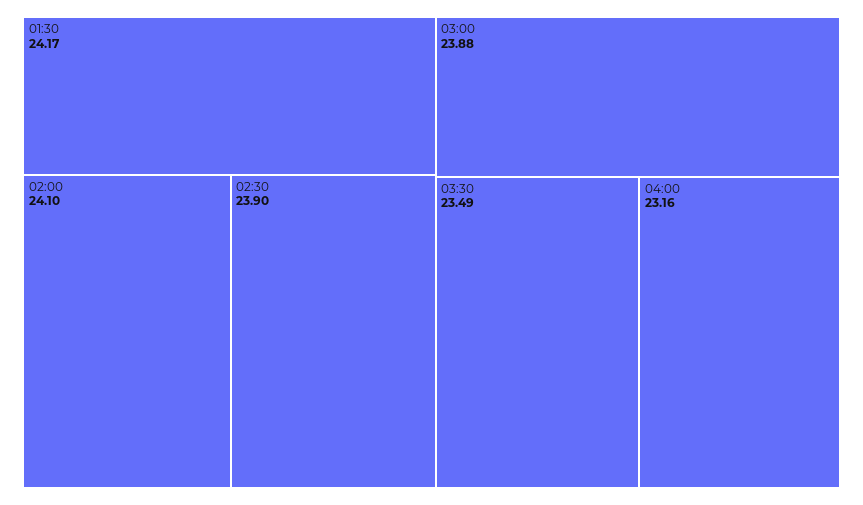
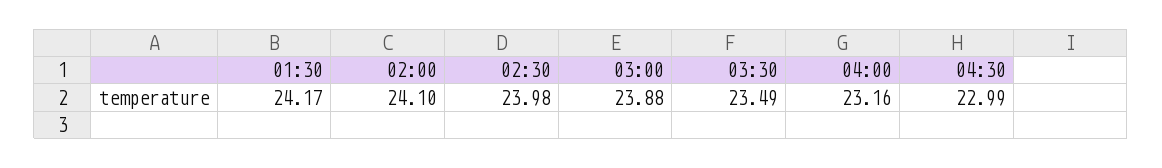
02:30: 23.9 -> 23.98
04:30: none -> 22.99

